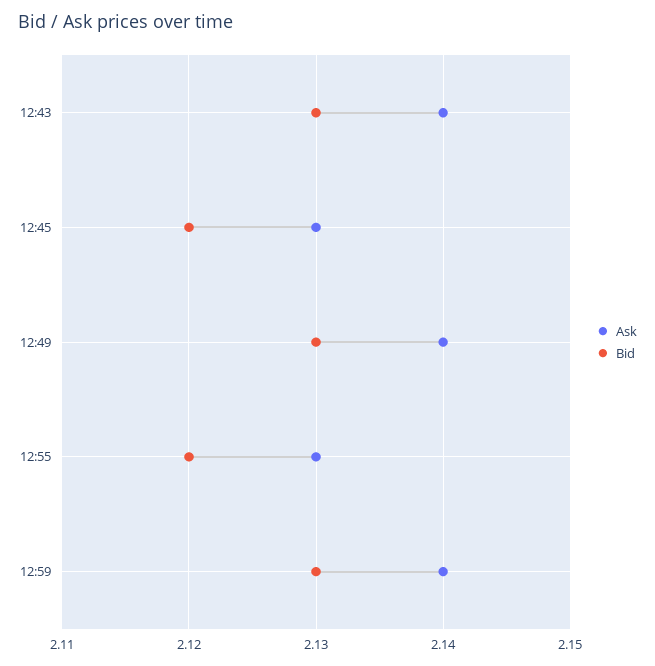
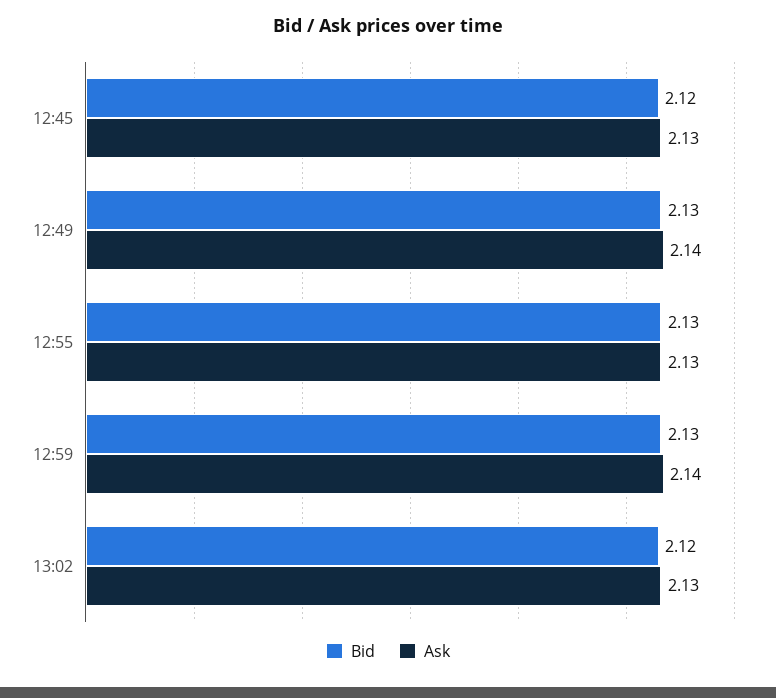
Ask, 12:43: 2.14 -> none
Bid, 12:43: 2.13 -> none
Bid, 12:55: 2.12 -> 2.13
Bid, 13:02: none -> 2.12
Ask, 13:02: none -> 2.13

